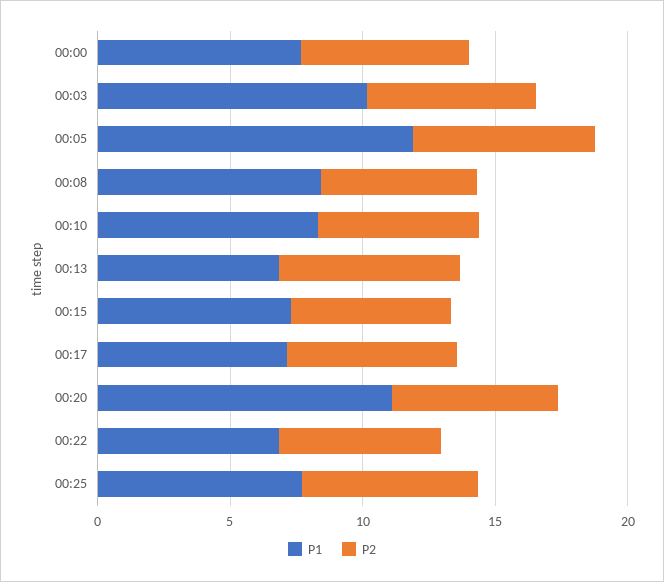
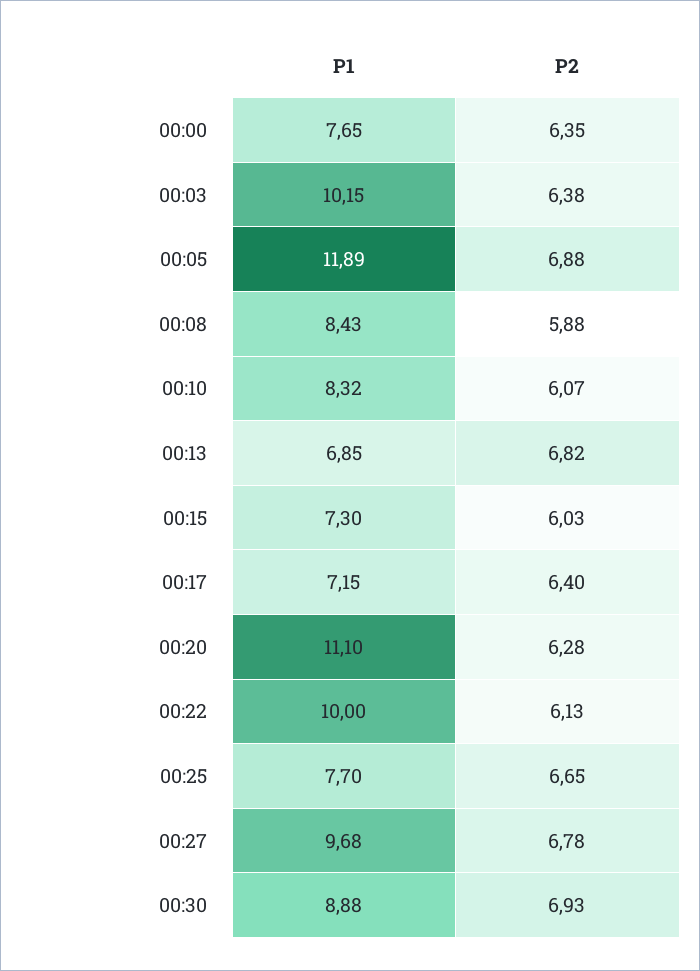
P1, 00:22: 7 -> 10
P1, 00:27: none -> 9.68
P2, 00:27: none -> 6.78
P1, 00:30: none -> 8.88
P2, 00:30: none -> 6.93

